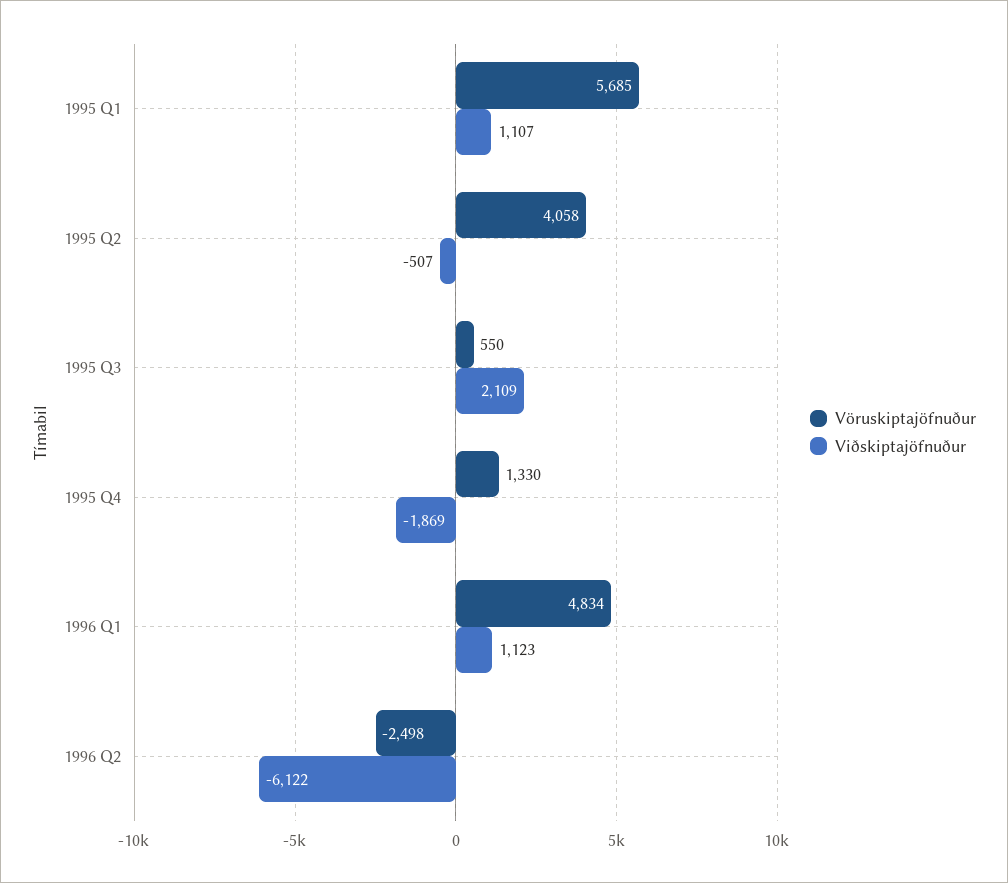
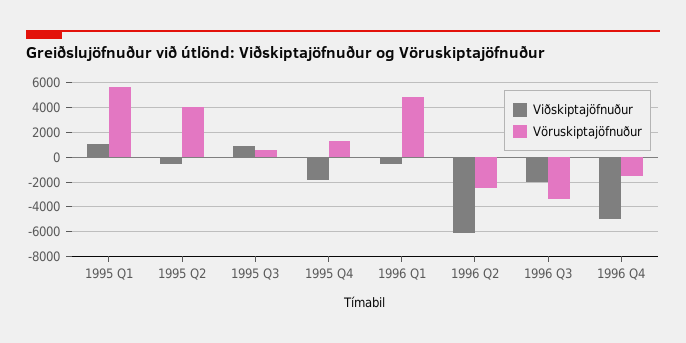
Viðskiptajöfnuður, 1995 Q3: 2109 -> 1000
Viðskiptajöfnuður, 1996 Q1: 1123 -> -500
Viðskiptajöfnuður, 1996 Q3: none -> -2000
Vöruskiptajöfnuður, 1996 Q3: none -> -3500
Viðskiptajöfnuður, 1996 Q4: none -> -5000
Vöruskiptajöfnuður, 1996 Q4: none -> -1500

